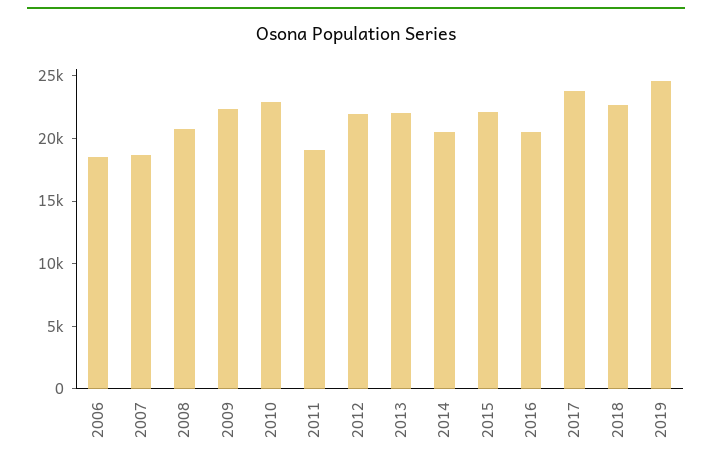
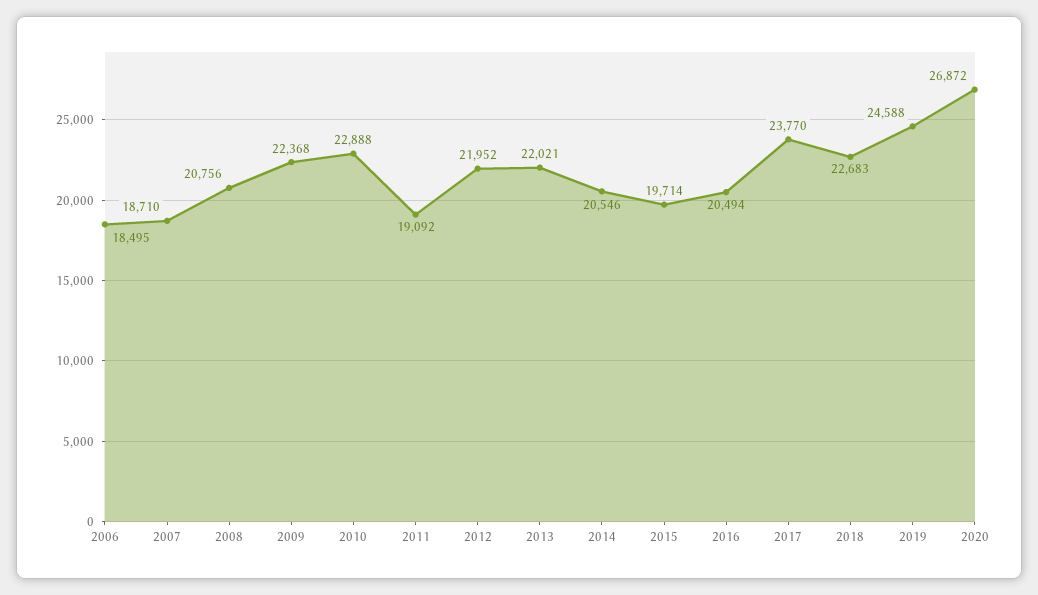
2015: 22000 -> 19714
2020: none -> 26872

